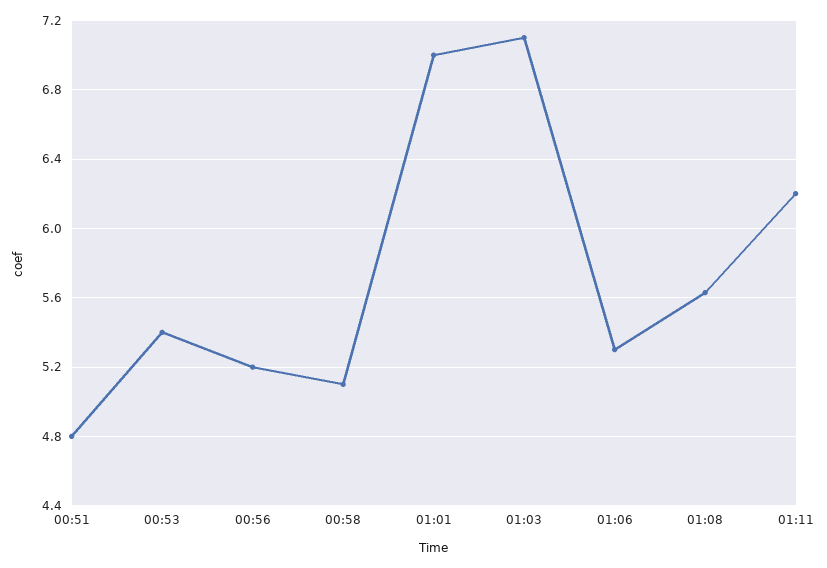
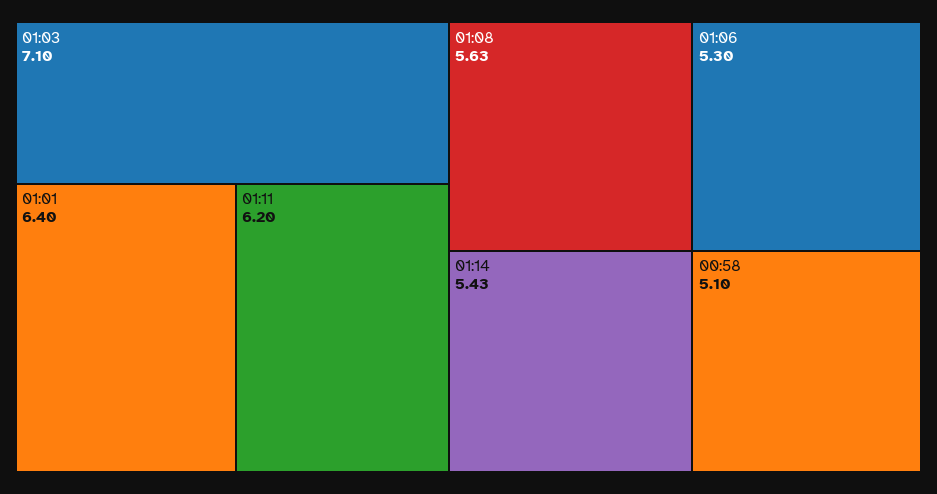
00:51: 4.8 -> none
00:53: 5.4 -> none
00:56: 5.2 -> none
01:01: 7 -> 6.4
01:14: none -> 5.43

